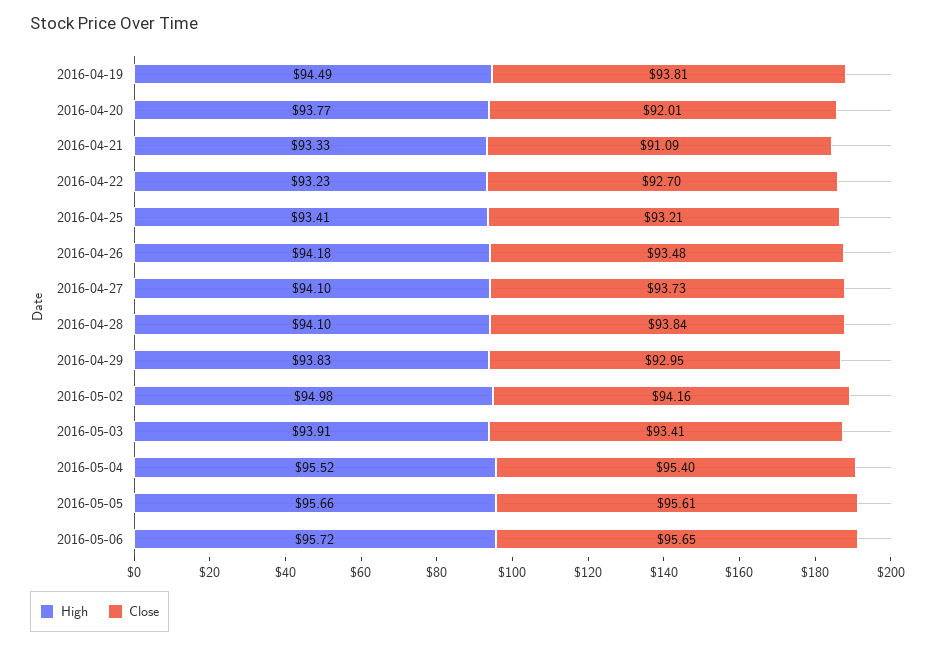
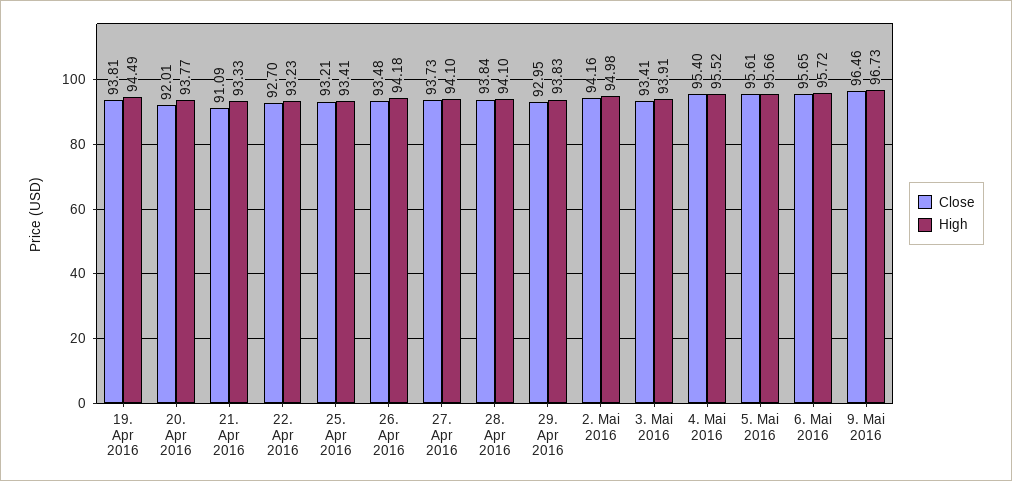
Close, 9. Mai 2016: none -> 96.46
High, 9. Mai 2016: none -> 96.73

